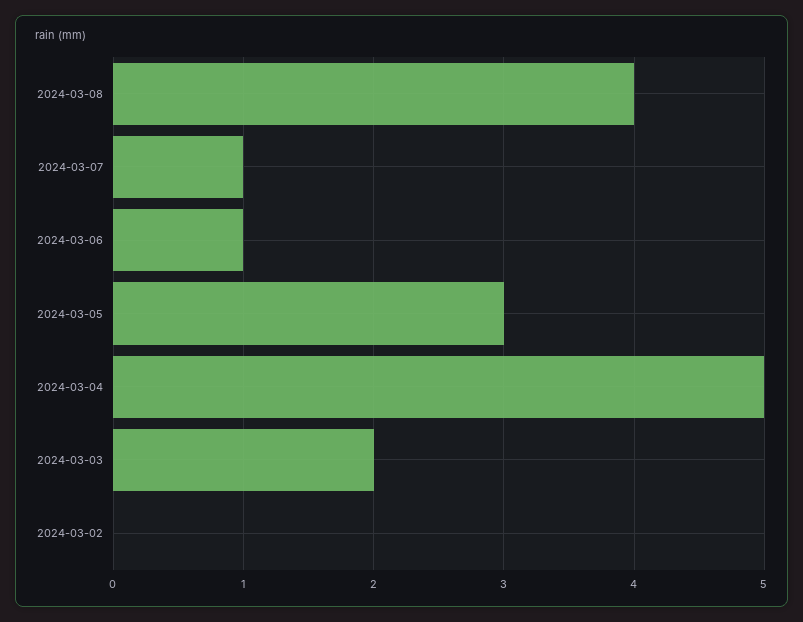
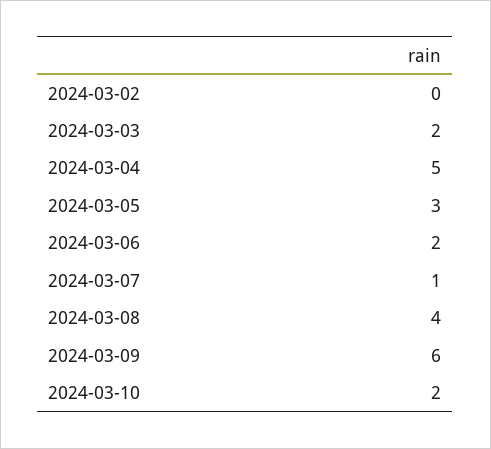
2024-03-06: 1 -> 2
2024-03-09: none -> 6
2024-03-10: none -> 2

